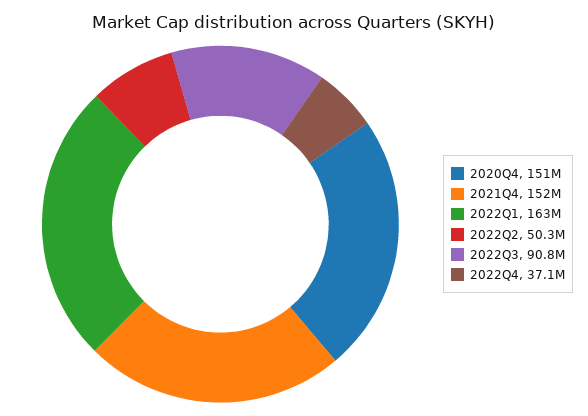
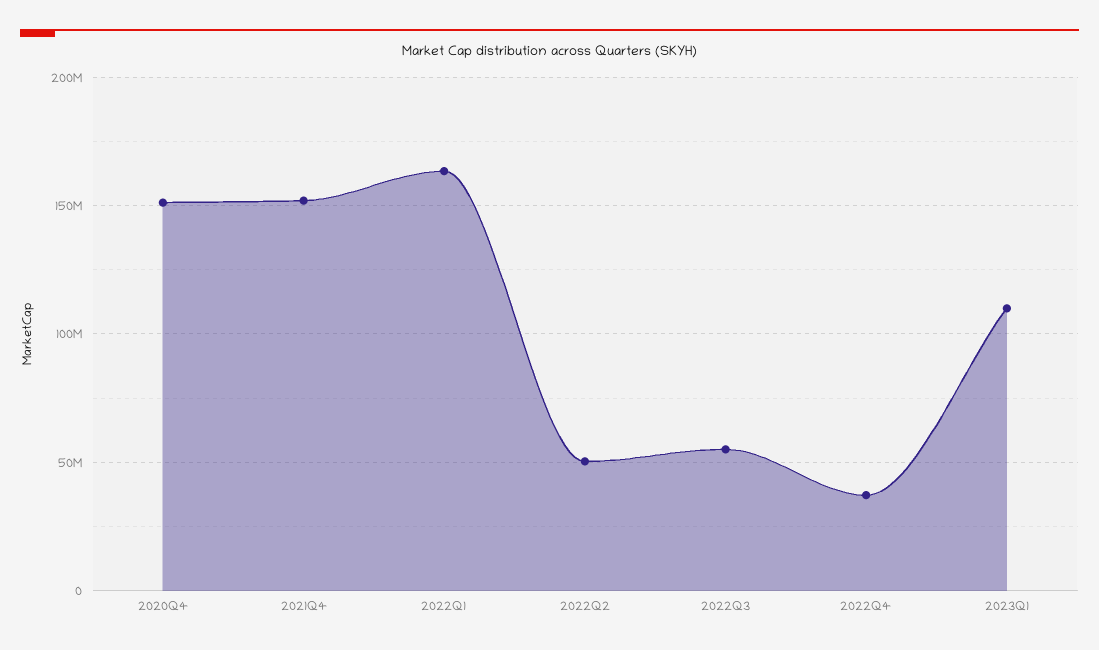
2022Q3: 90800000 -> 55000000
2023Q1: none -> 110000000

